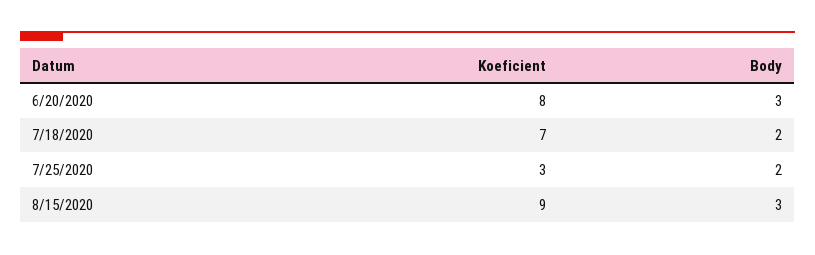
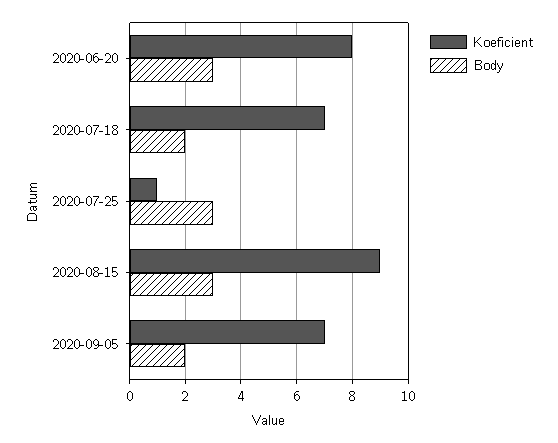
Koeficient, 7/25/2020: 3 -> 1
Body, 7/25/2020: 2 -> 3
Koeficient, 2020-09-05: none -> 7
Body, 2020-09-05: none -> 2

